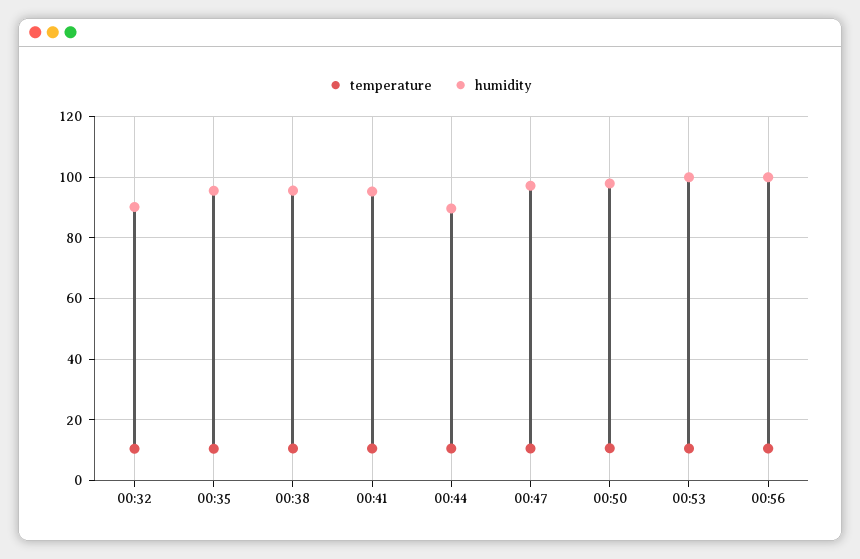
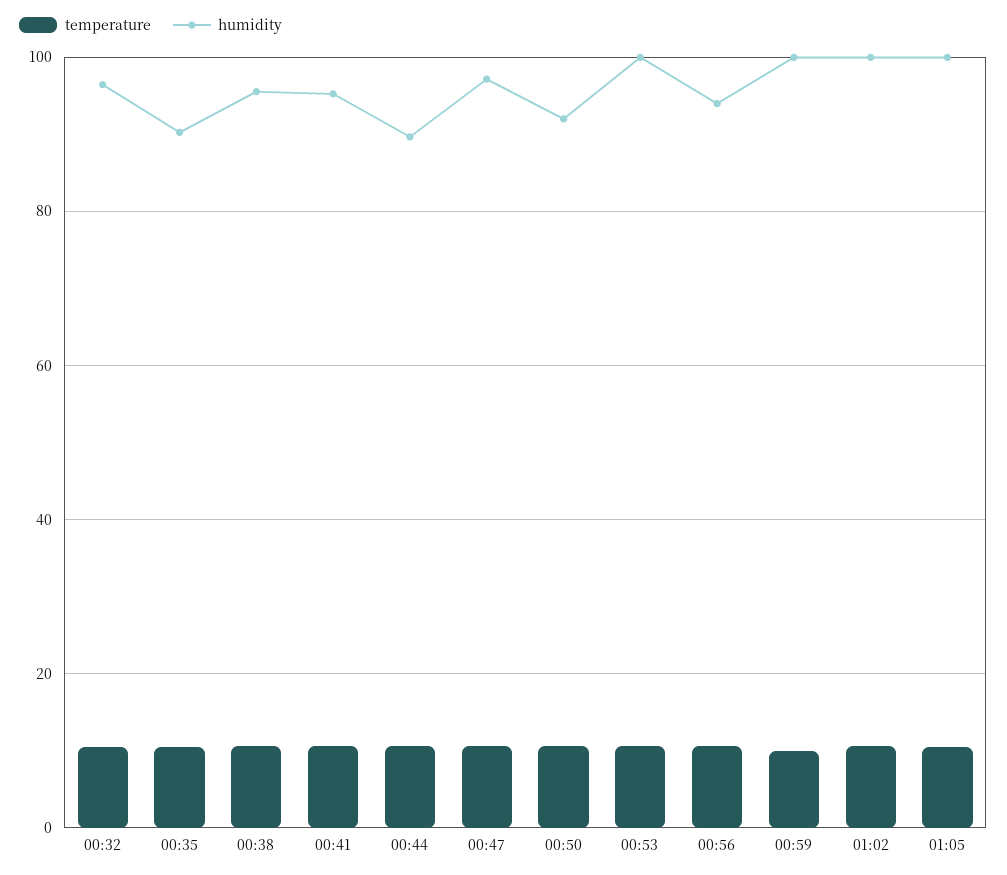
humidity, 00:32: 90 -> 96
humidity, 00:35: 96 -> 90
humidity, 00:50: 98 -> 92
humidity, 00:56: 100 -> 94
temperature, 00:59: none -> 10
humidity, 00:59: none -> 100
temperature, 01:02: none -> 10
humidity, 01:02: none -> 100
temperature, 01:05: none -> 10
humidity, 01:05: none -> 100

